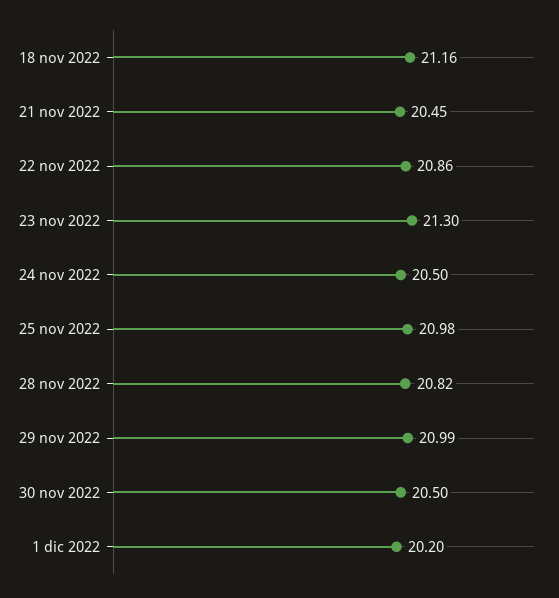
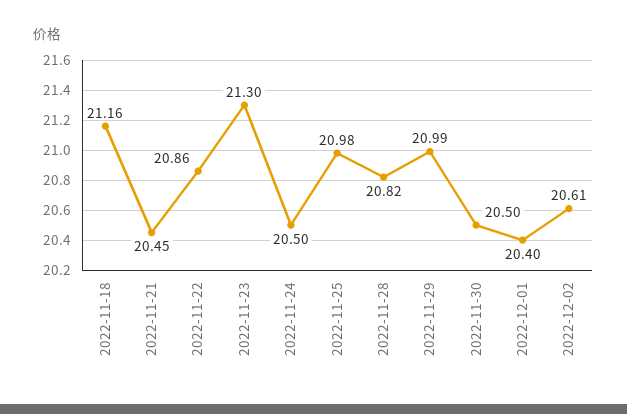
1 dic 2022: 20.2 -> 20.4
2022-12-02: none -> 20.61

